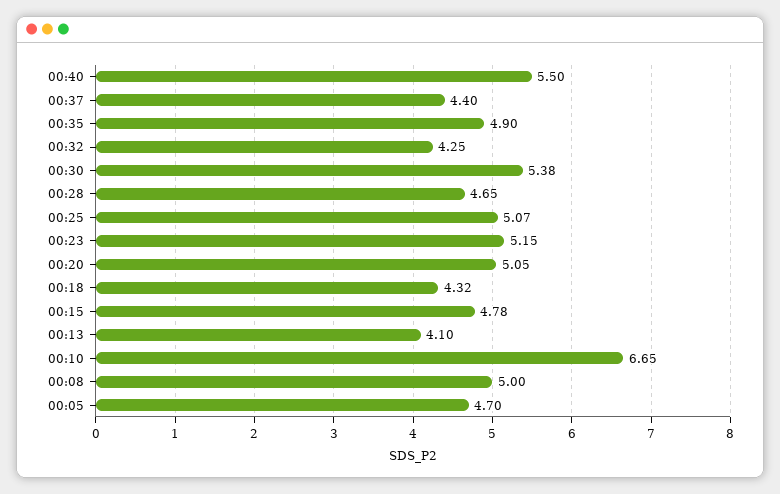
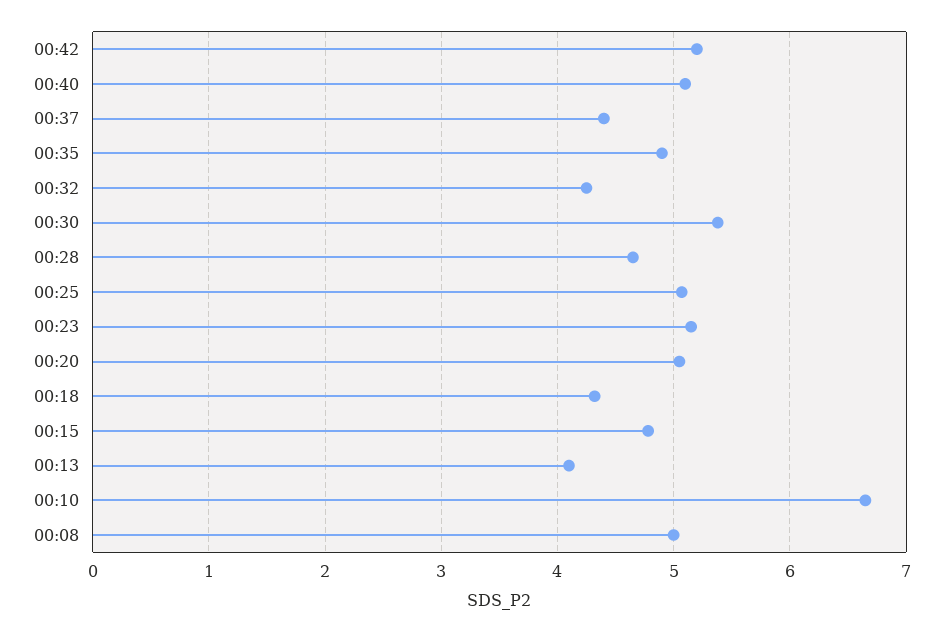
00:40: 5.5 -> 5.1
00:05: 4.7 -> none
00:42: none -> 5.2

